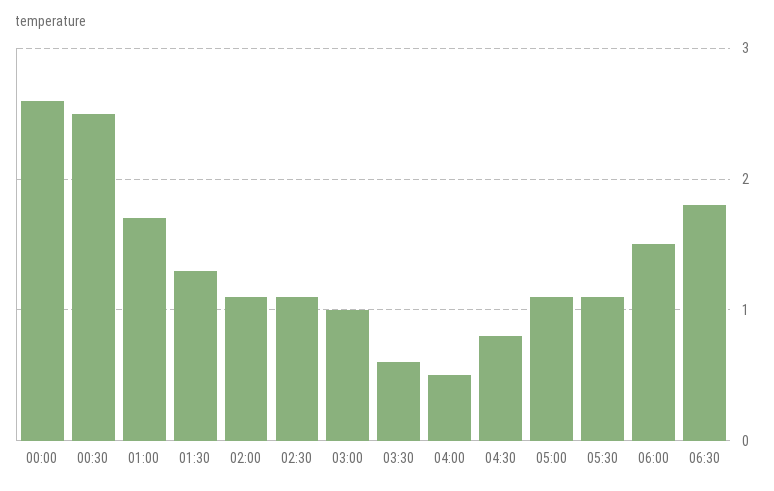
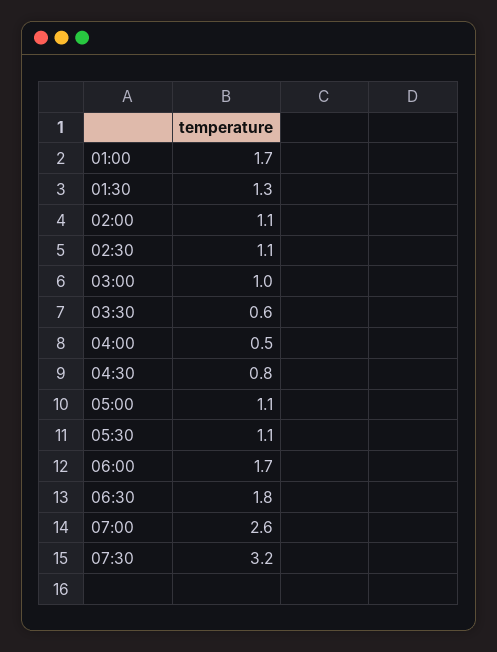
00:00: 2.6 -> none
00:30: 2.5 -> none
06:00: 1.5 -> 1.7
07:00: none -> 2.6
07:30: none -> 3.2

